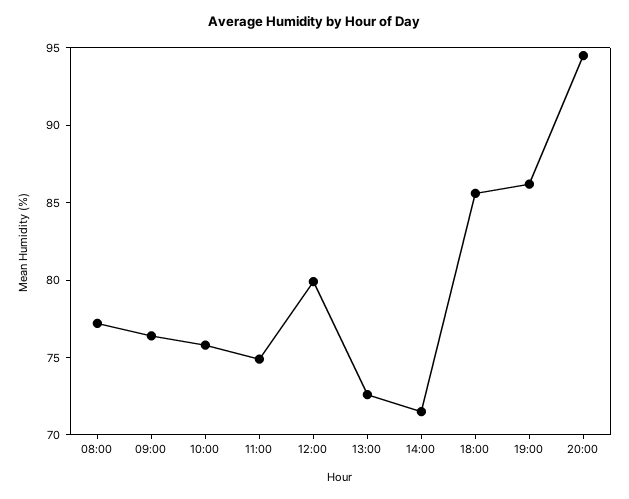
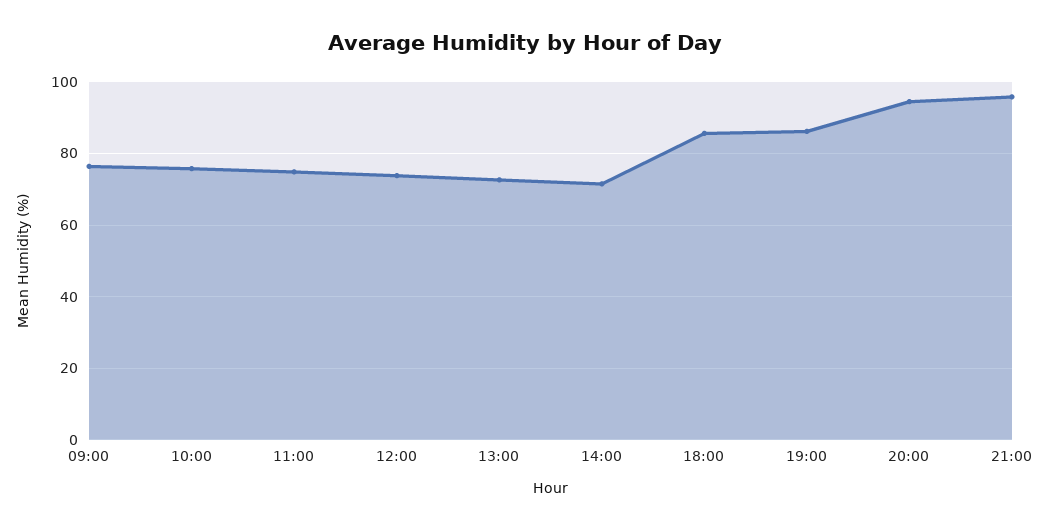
08:00: 77 -> none
12:00: 80 -> 74
21:00: none -> 96

